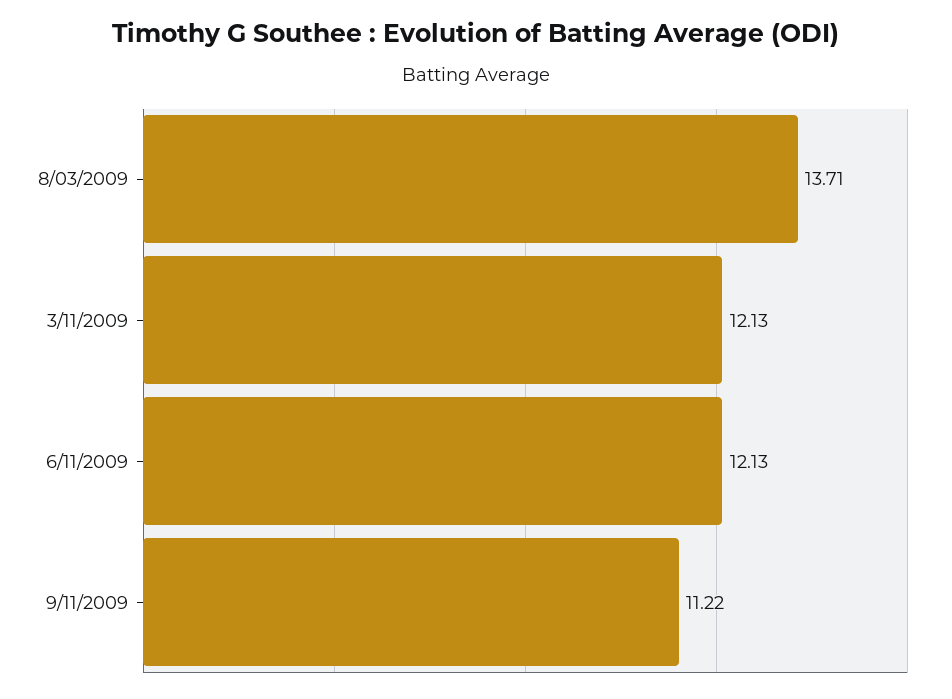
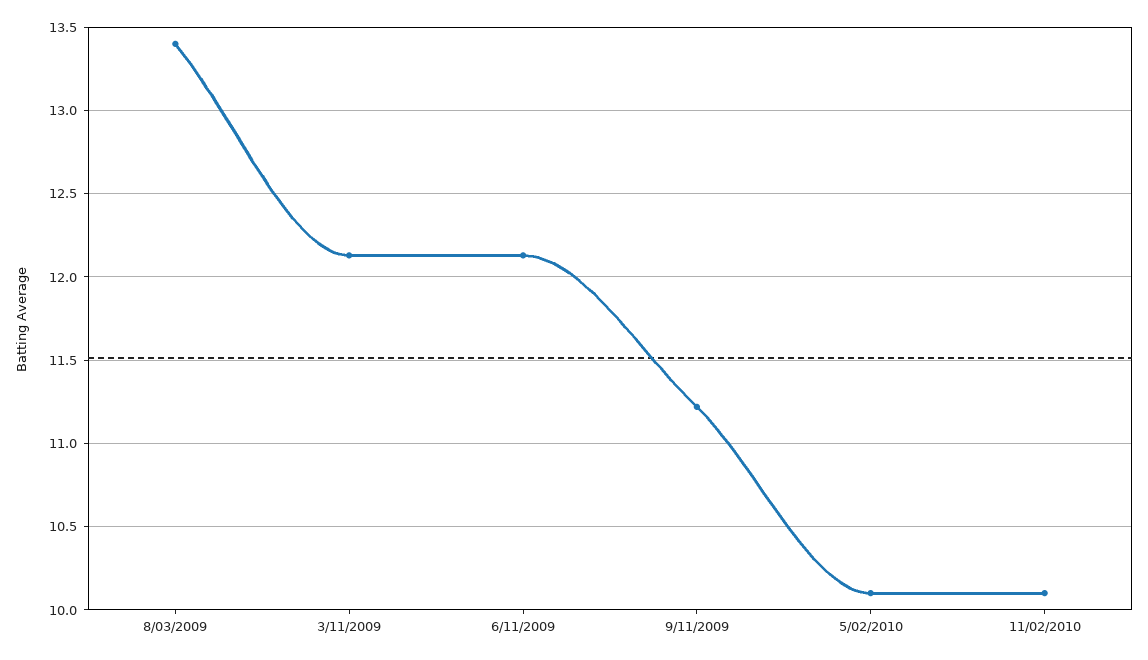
8/03/2009: 13.71 -> 13.4
5/02/2010: none -> 10.1
11/02/2010: none -> 10.1

